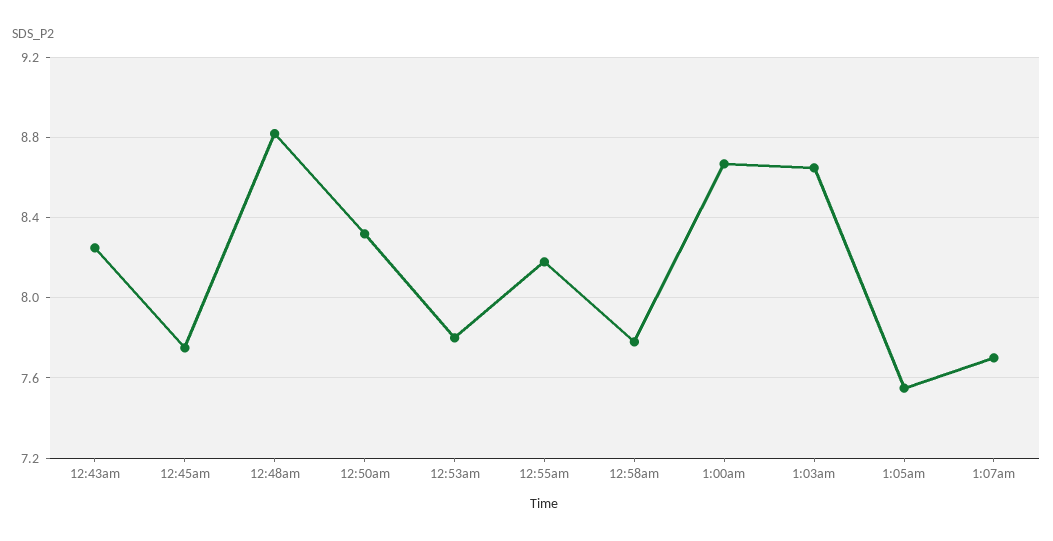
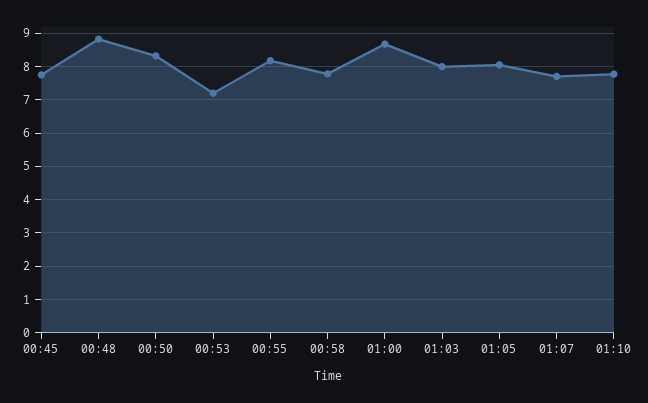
12:43am: 8.25 -> none
12:53am: 7.8 -> 7.2
1:03am: 8.65 -> 8
1:05am: 7.55 -> 8
01:10: none -> 7.8

